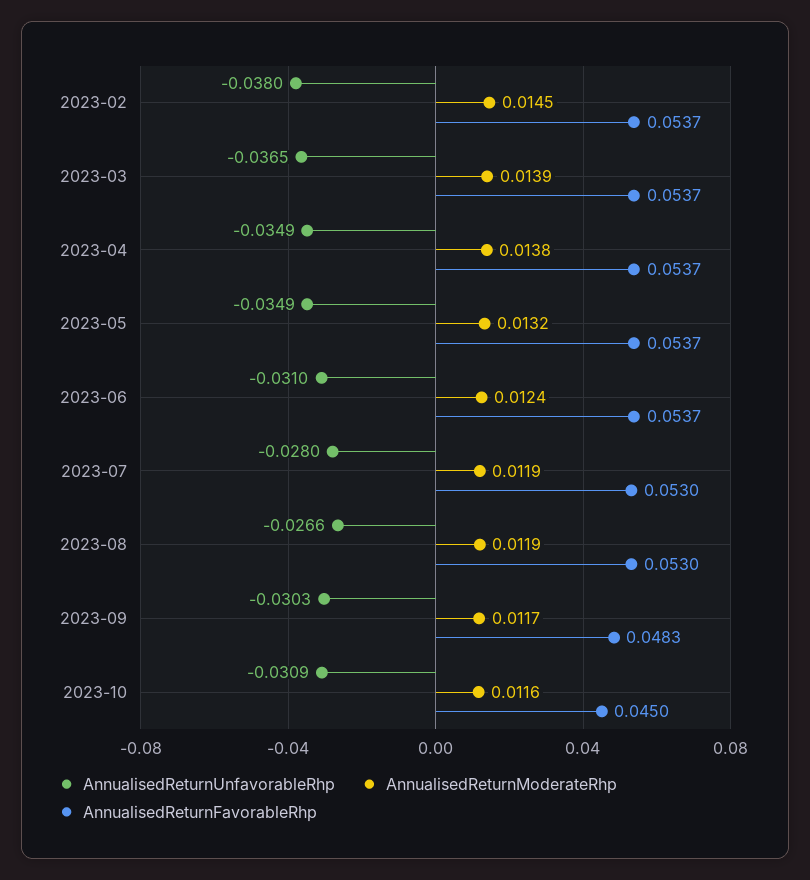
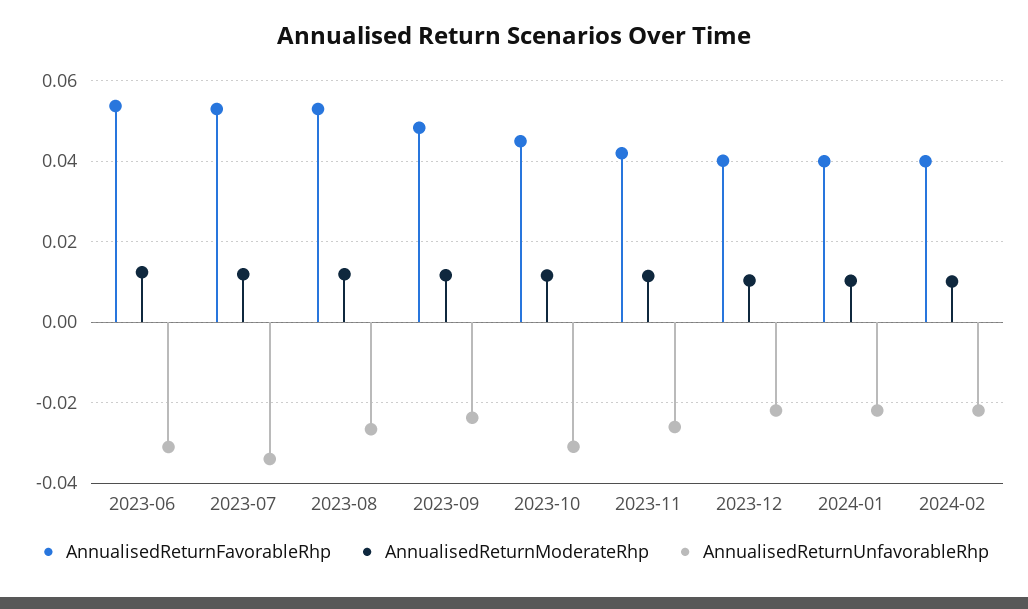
AnnualisedReturnUnfavorableRhp, 2023-02: -0.038 -> none
AnnualisedReturnModerateRhp, 2023-02: 0.0145 -> none
AnnualisedReturnFavorableRhp, 2023-02: 0.0537 -> none
AnnualisedReturnUnfavorableRhp, 2023-03: -0.0365 -> none
AnnualisedReturnModerateRhp, 2023-03: 0.0139 -> none
AnnualisedReturnFavorableRhp, 2023-03: 0.0537 -> none
AnnualisedReturnUnfavorableRhp, 2023-04: -0.0349 -> none
AnnualisedReturnModerateRhp, 2023-04: 0.0138 -> none
AnnualisedReturnFavorableRhp, 2023-04: 0.0537 -> none
AnnualisedReturnUnfavorableRhp, 2023-05: -0.0349 -> none
AnnualisedReturnModerateRhp, 2023-05: 0.0132 -> none
AnnualisedReturnFavorableRhp, 2023-05: 0.0537 -> none
AnnualisedReturnUnfavorableRhp, 2023-07: -0.028 -> -0.034
AnnualisedReturnUnfavorableRhp, 2023-09: -0.0303 -> -0.024
AnnualisedReturnFavorableRhp, 2023-11: none -> 0.042
AnnualisedReturnModerateRhp, 2023-11: none -> 0.012
AnnualisedReturnUnfavorableRhp, 2023-11: none -> -0.026
AnnualisedReturnFavorableRhp, 2023-12: none -> 0.04
AnnualisedReturnModerateRhp, 2023-12: none -> 0.01
AnnualisedReturnUnfavorableRhp, 2023-12: none -> -0.022
AnnualisedReturnFavorableRhp, 2024-01: none -> 0.04
AnnualisedReturnModerateRhp, 2024-01: none -> 0.01
AnnualisedReturnUnfavorableRhp, 2024-01: none -> -0.022
AnnualisedReturnFavorableRhp, 2024-02: none -> 0.04
AnnualisedReturnModerateRhp, 2024-02: none -> 0.01
AnnualisedReturnUnfavorableRhp, 2024-02: none -> -0.022

